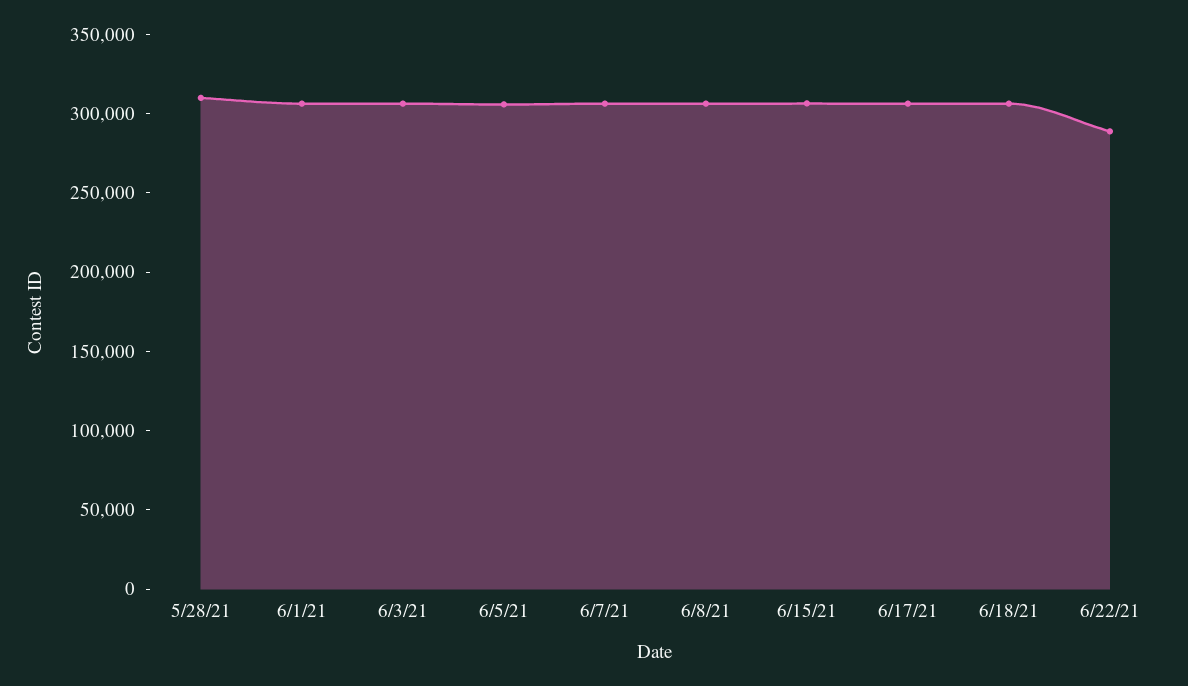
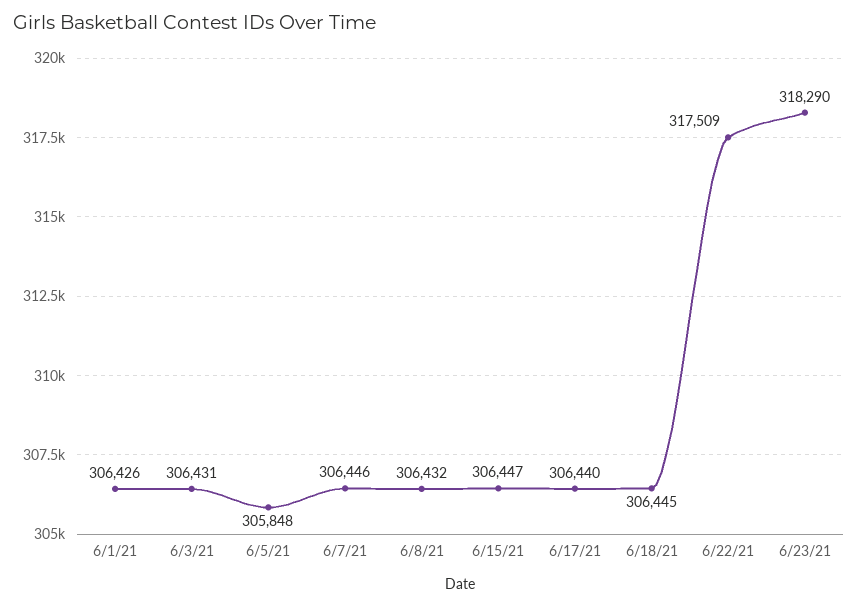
5/28/21: 310000 -> none
6/22/21: 290000 -> 317509
6/23/21: none -> 318290

